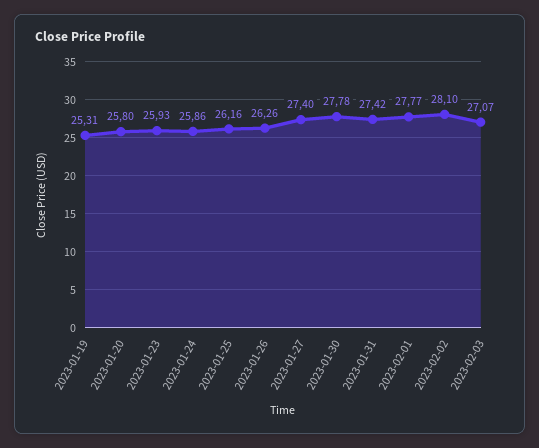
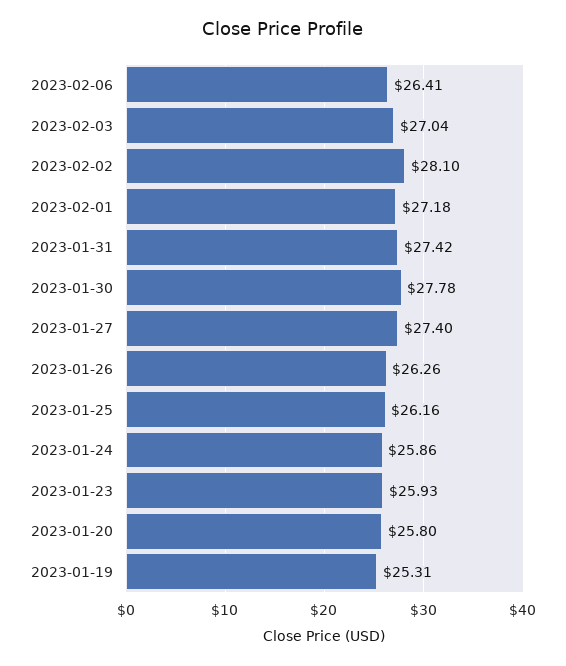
2023-02-01: 27.77 -> 27.18
2023-02-03: 27.07 -> 27.04
2023-02-06: none -> 26.41

